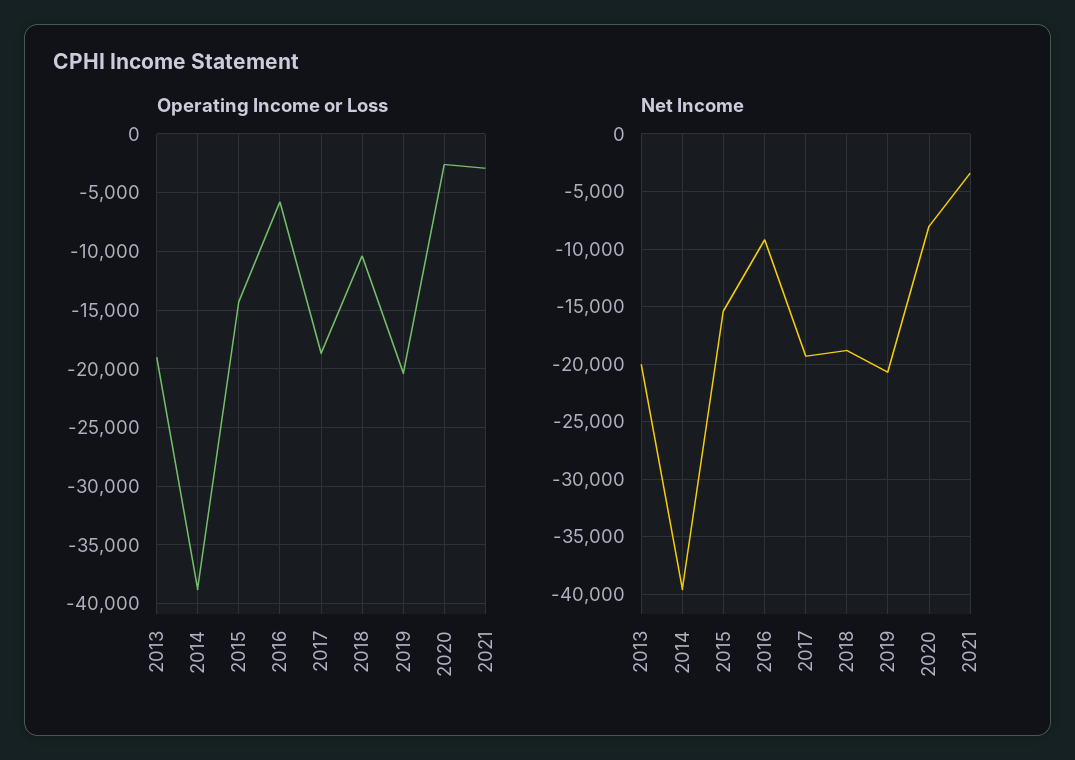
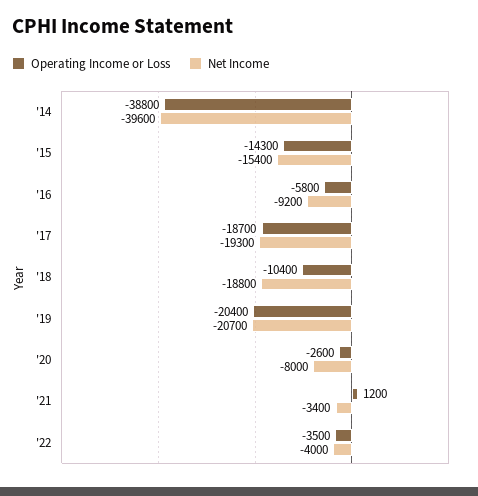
Operating Income or Loss, 2013: -19000 -> none
Operating Income or Loss, 2021: -3000 -> 1200
Net Income, 2013: -20000 -> none
Operating Income or Loss, '22: none -> -3500
Net Income, '22: none -> -4000

